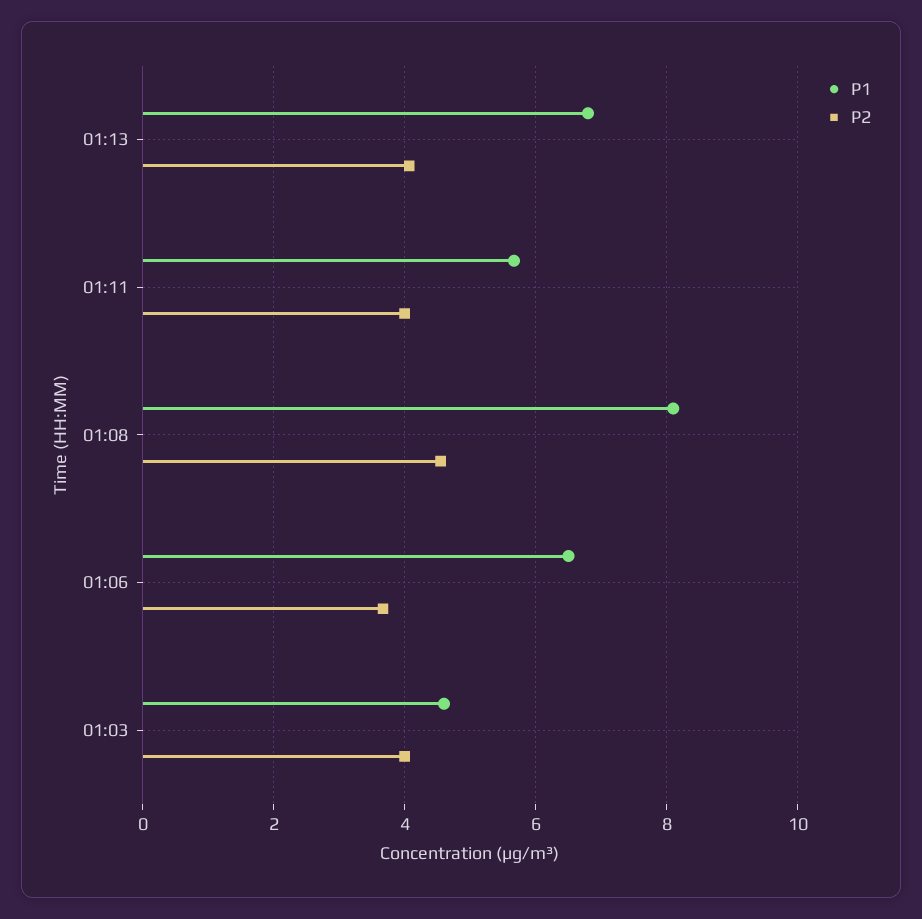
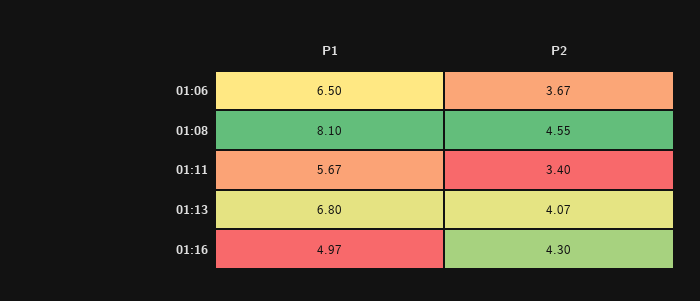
P2, 01:11: 4 -> 3.4
P1, 01:03: 4.6 -> none
P2, 01:03: 4 -> none
P1, 01:16: none -> 4.97
P2, 01:16: none -> 4.3

